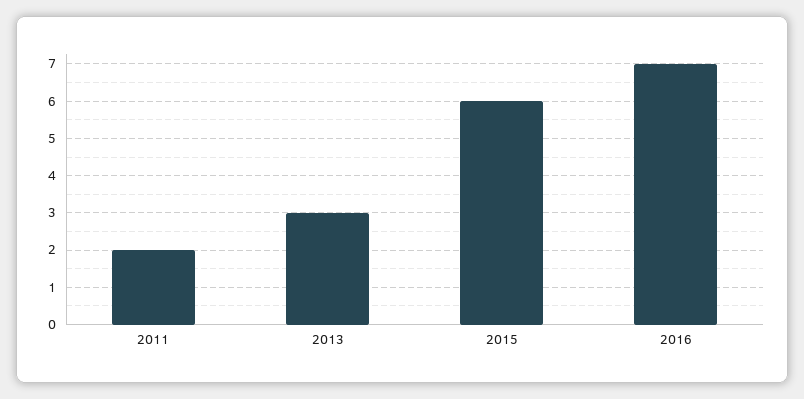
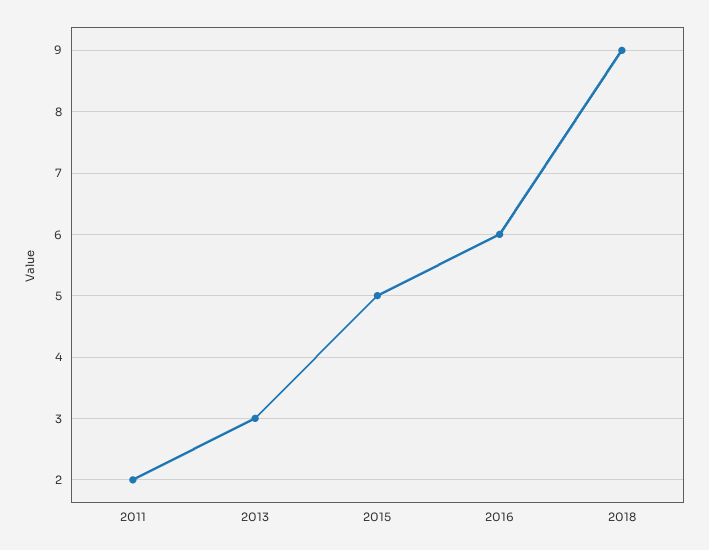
2015: 6 -> 5
2016: 7 -> 6
2018: none -> 9

